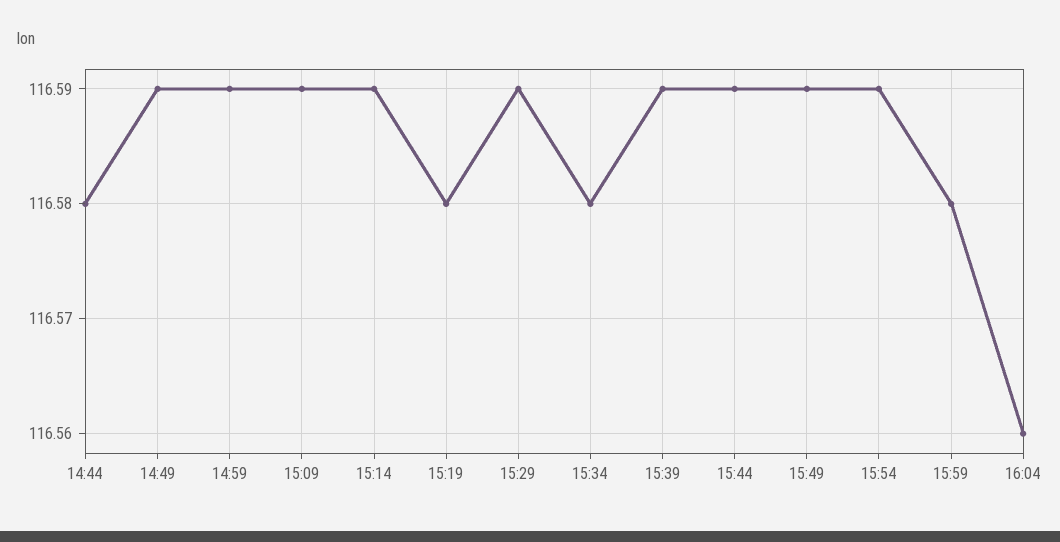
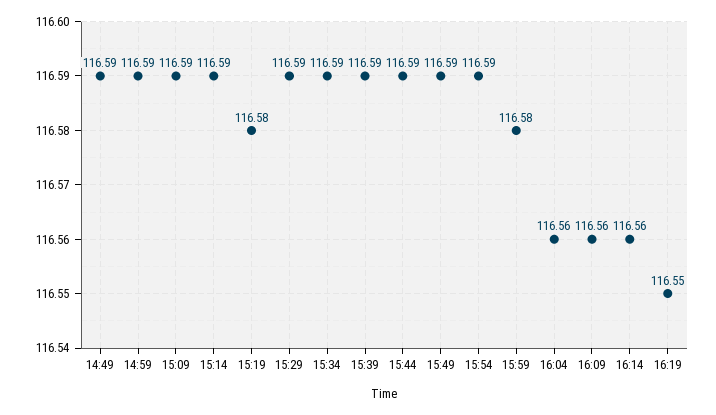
14:44: 116.58 -> none
15:34: 116.58 -> 116.59
16:09: none -> 116.56
16:14: none -> 116.56
16:19: none -> 116.55

